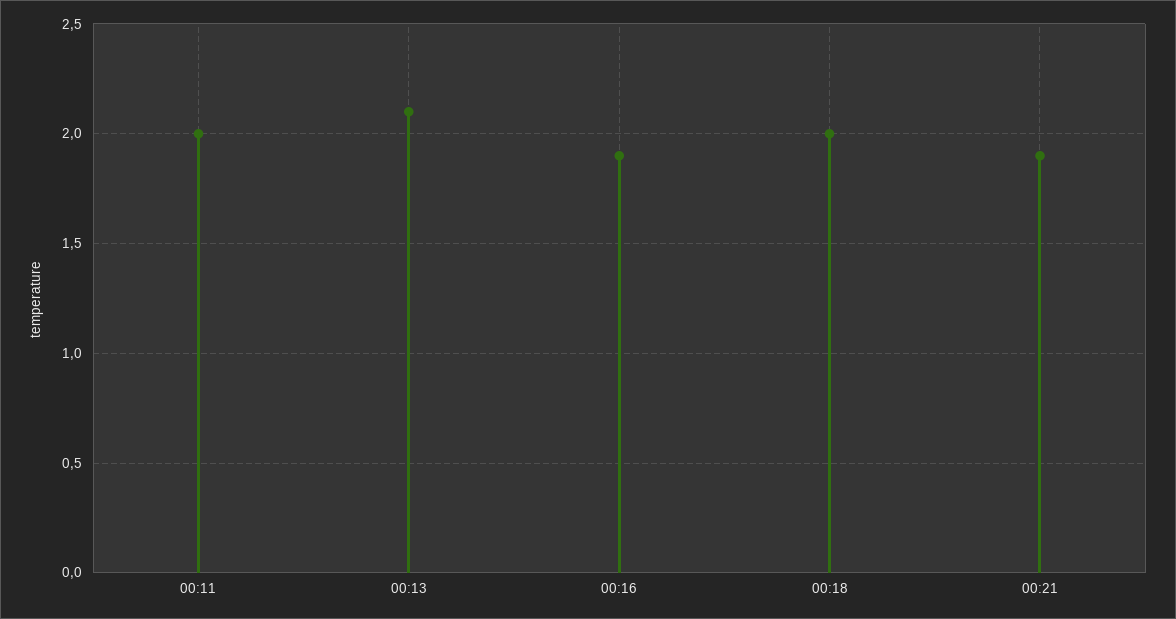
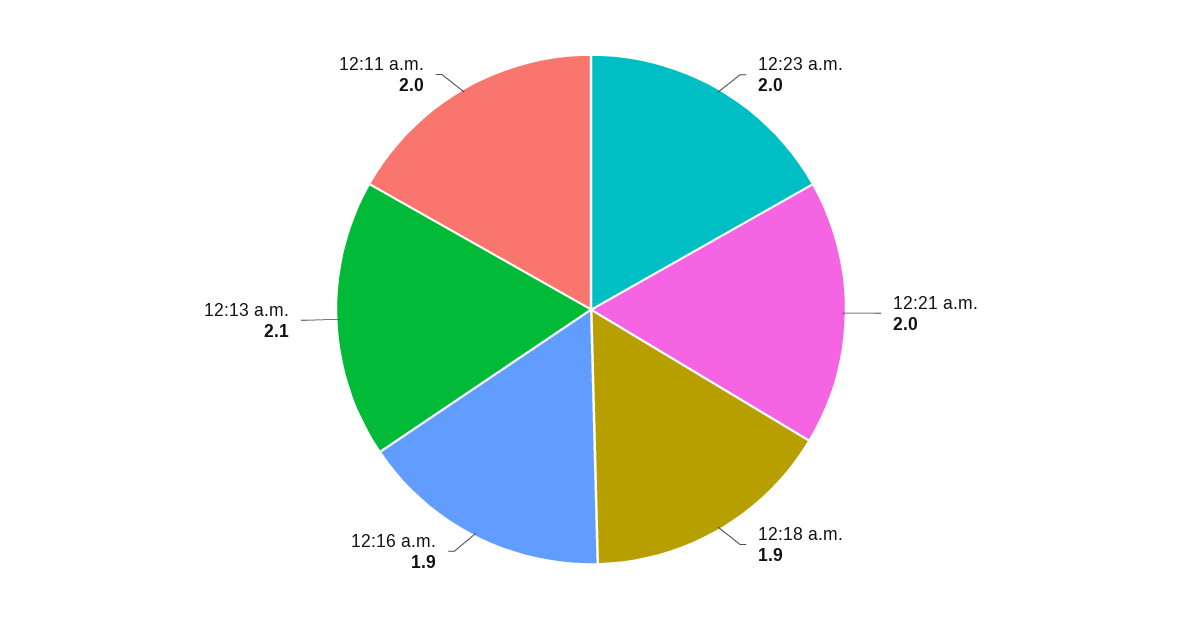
00:18: 2 -> 1.9
00:21: 1.9 -> 2
12:23 a.m.: none -> 2

